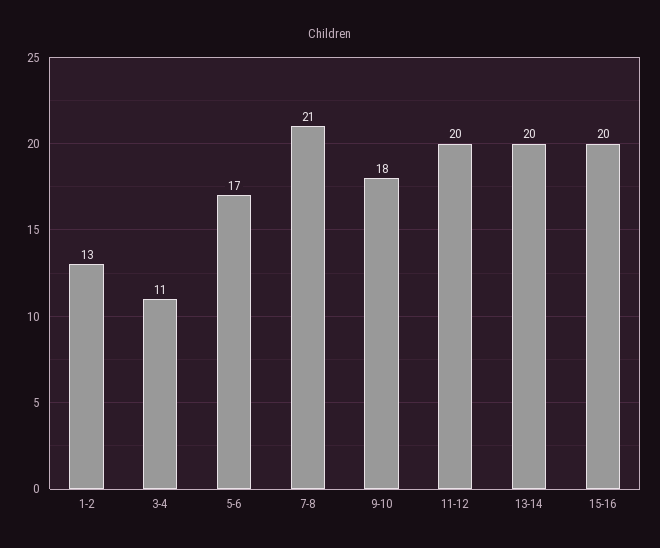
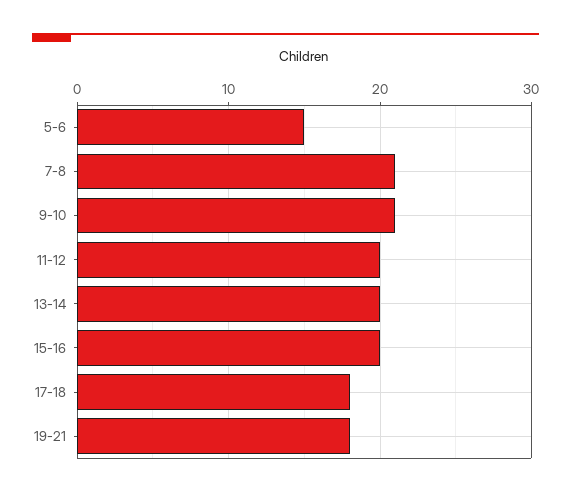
1-2: 13 -> none
3-4: 11 -> none
5-6: 17 -> 15
9-10: 18 -> 21
17-18: none -> 18
19-21: none -> 18

